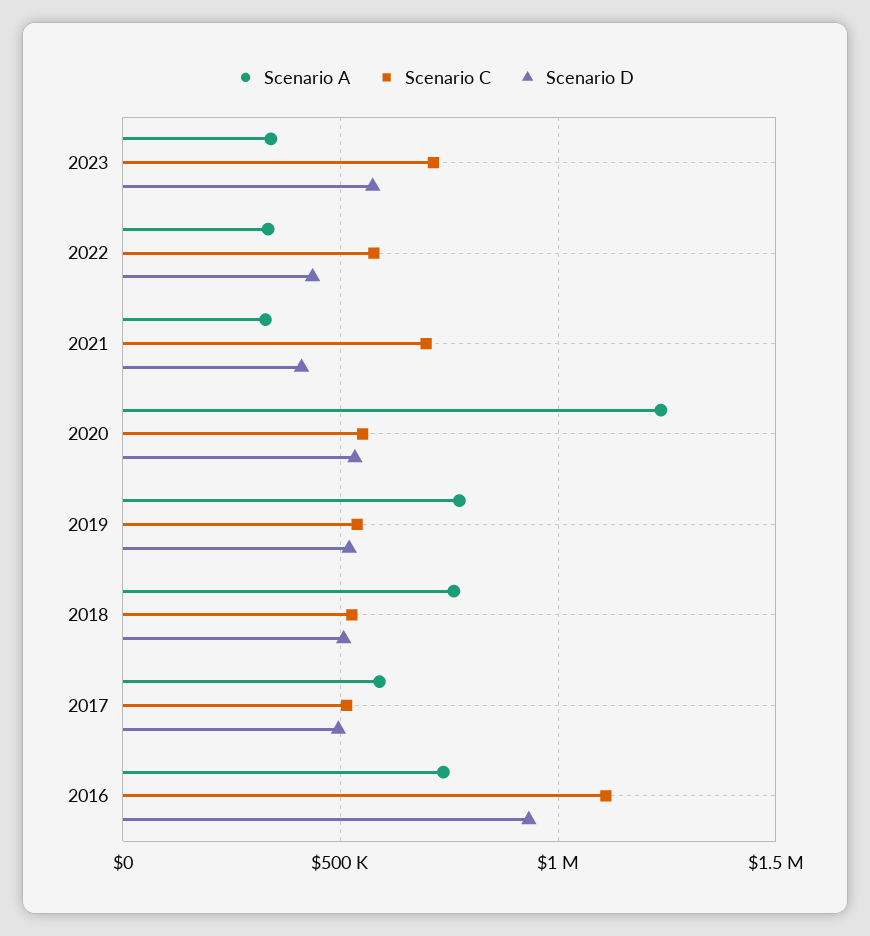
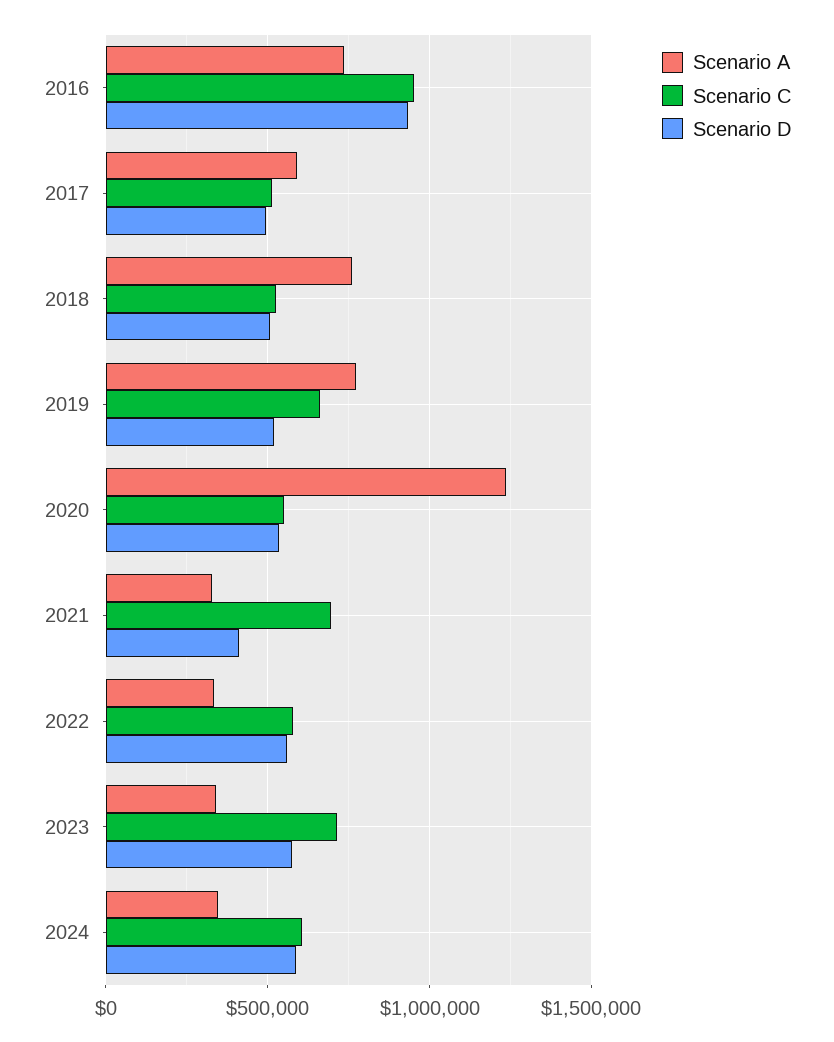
Scenario D, 2022: 450000 -> 550000
Scenario C, 2019: 550000 -> 650000
Scenario C, 2016: 1100000 -> 950000
Scenario A, 2024: none -> 350000
Scenario C, 2024: none -> 600000
Scenario D, 2024: none -> 600000

